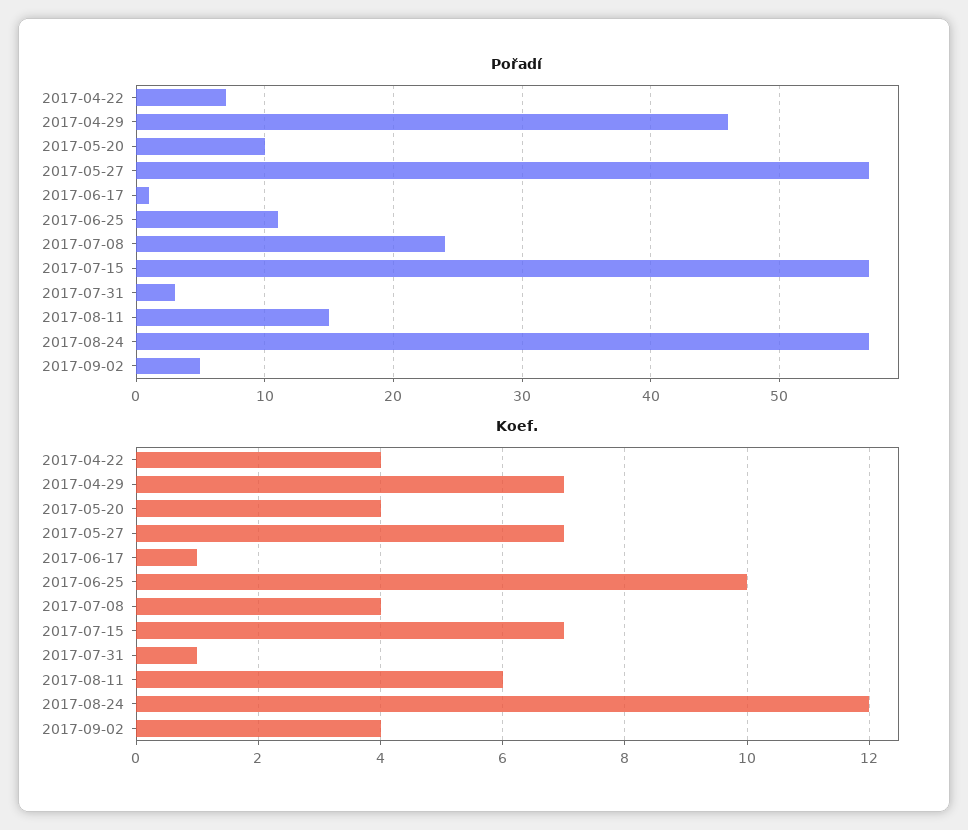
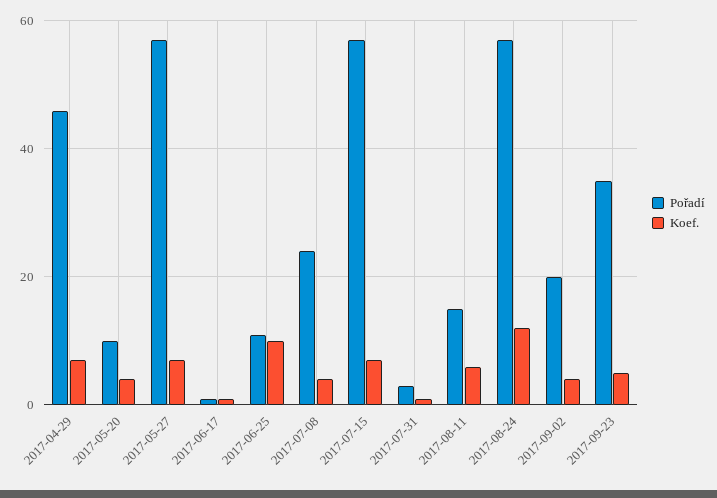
Pořadí, 2017-04-22: 7 -> none
Pořadí, 2017-09-02: 5 -> 20
Koef., 2017-04-22: 4 -> none
Pořadí, 2017-09-23: none -> 35
Koef., 2017-09-23: none -> 5

